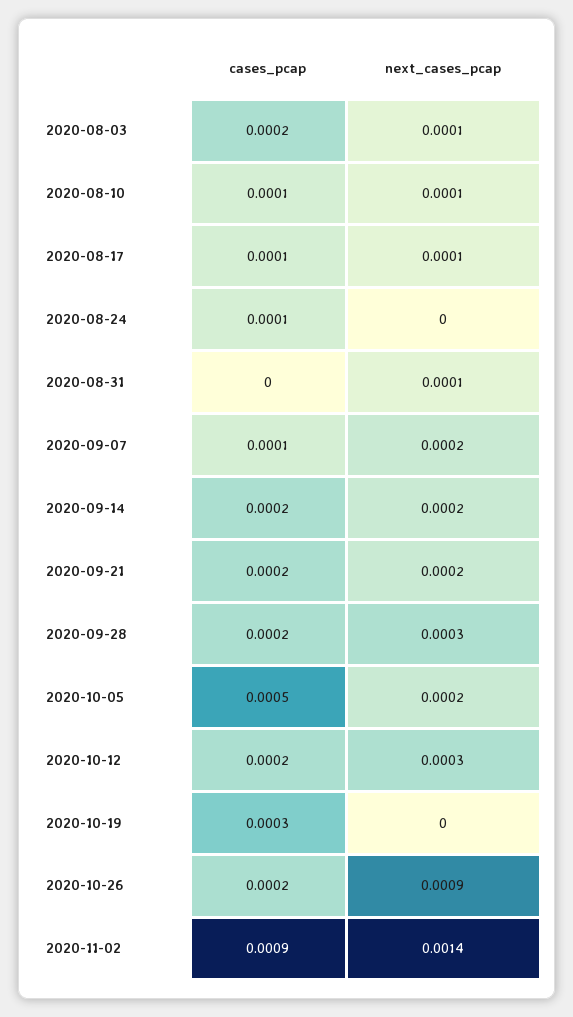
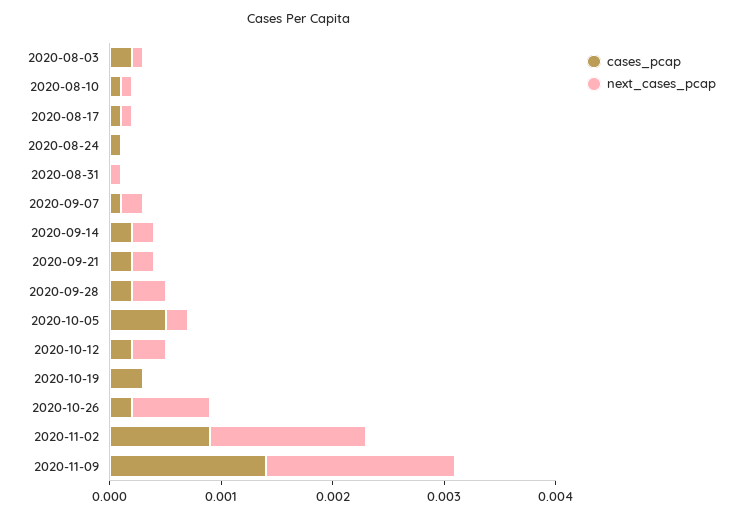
next_cases_pcap, 2020-10-26: 0.0009 -> 0.0007
cases_pcap, 2020-11-09: none -> 0.0014
next_cases_pcap, 2020-11-09: none -> 0.0017

